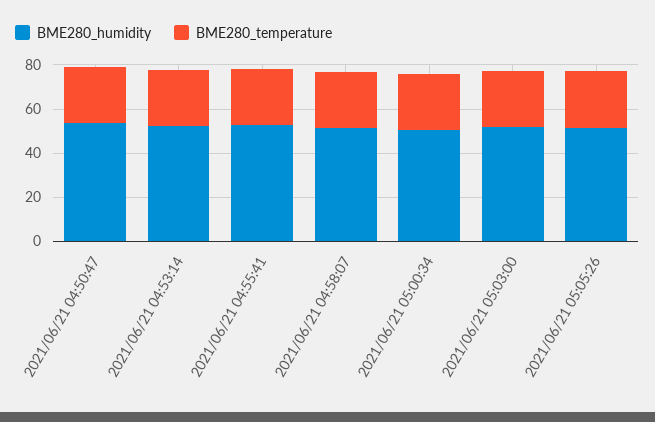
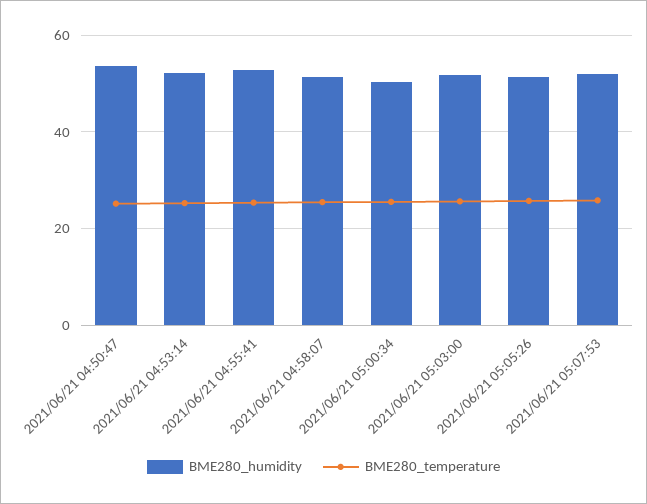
BME280_humidity, 2021/06/21 05:07:53: none -> 52
BME280_temperature, 2021/06/21 05:07:53: none -> 26

